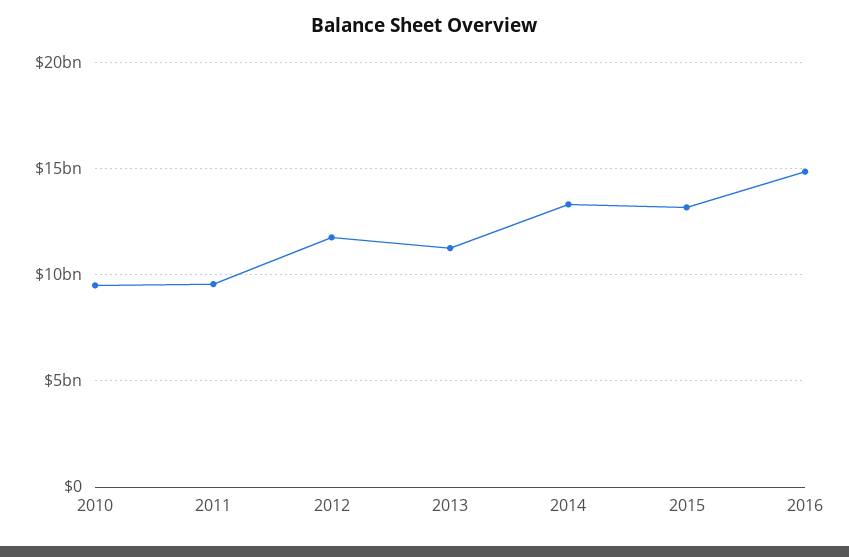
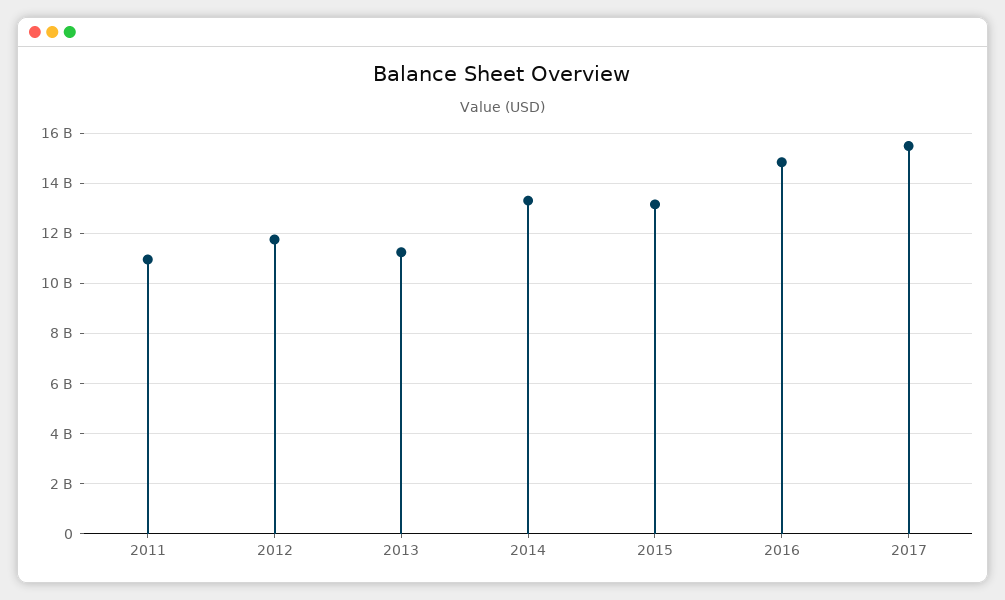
2010: 9500000000 -> none
2011: 9500000000 -> 11000000000
2017: none -> 15500000000

